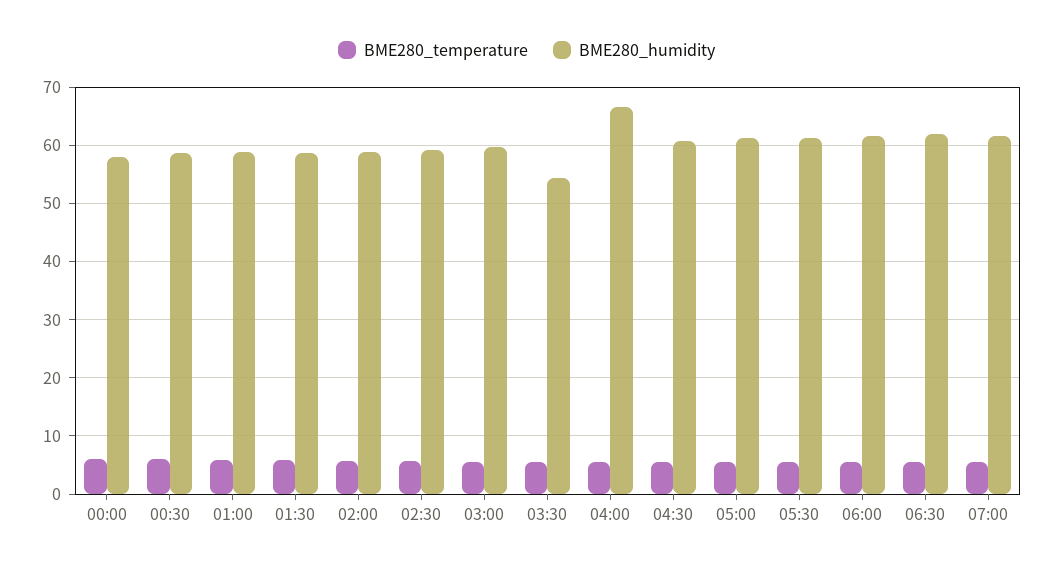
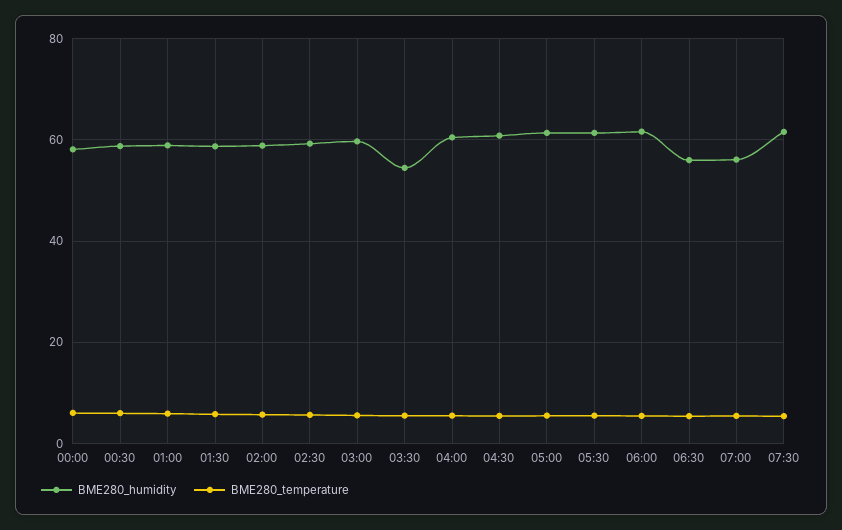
BME280_humidity, 04:00: 66 -> 60
BME280_humidity, 06:30: 62 -> 56
BME280_humidity, 07:00: 62 -> 56
BME280_humidity, 07:30: none -> 62
BME280_temperature, 07:30: none -> 6

